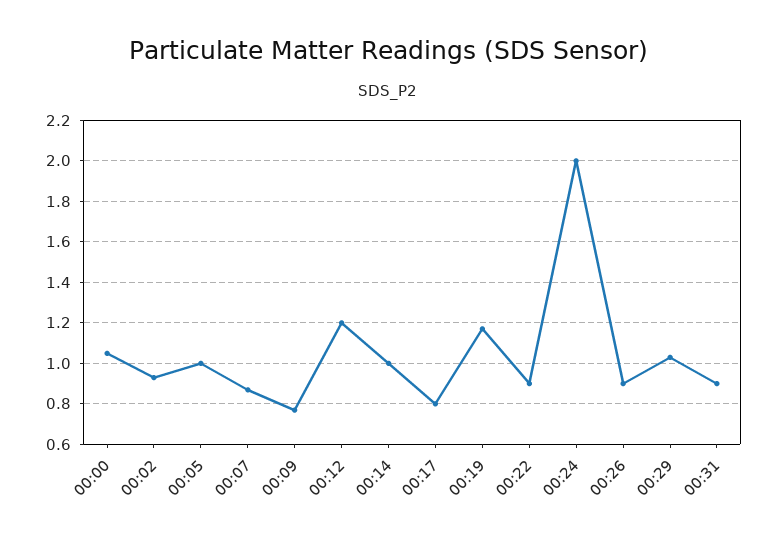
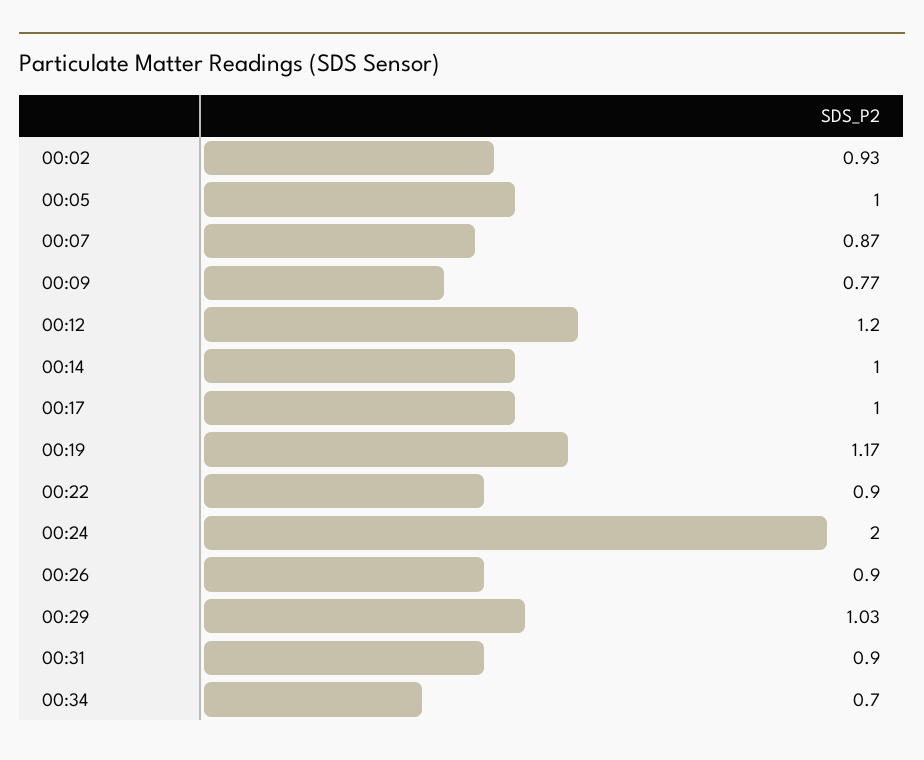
00:00: 1.05 -> none
00:17: 0.8 -> 1
00:34: none -> 0.7

